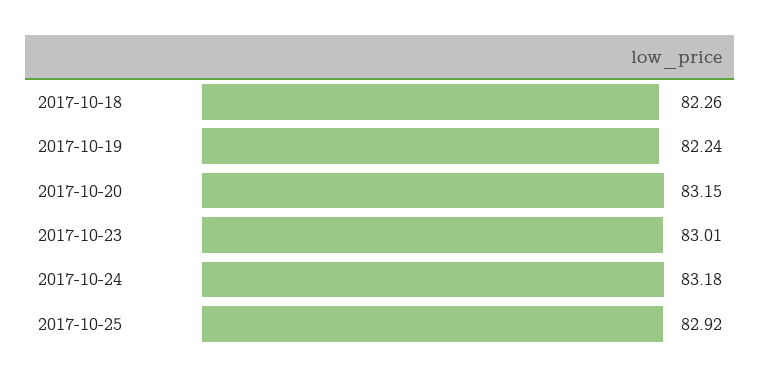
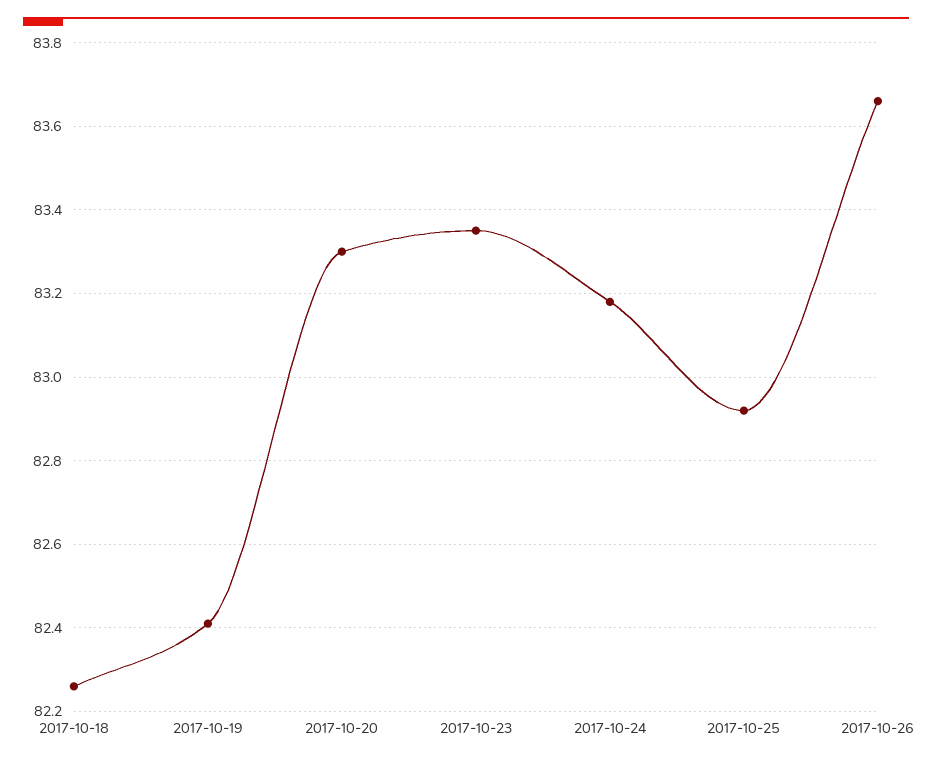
2017-10-19: 82.24 -> 82.4
2017-10-20: 83.15 -> 83.3
2017-10-23: 83.01 -> 83.35
2017-10-26: none -> 83.65

